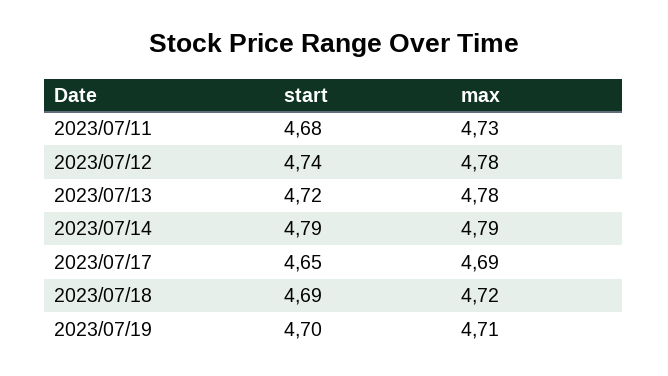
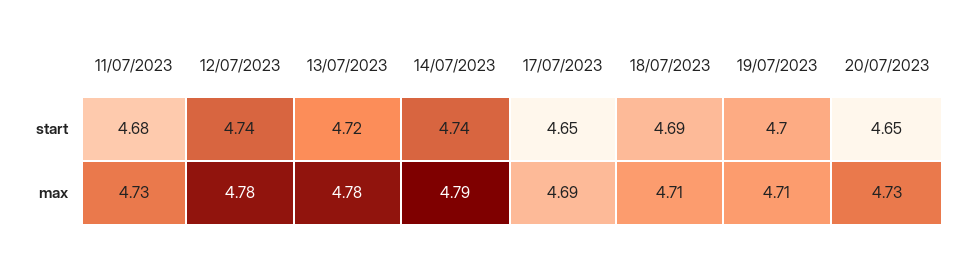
start, 2023/07/14: 4.79 -> 4.74
max, 2023/07/18: 4.72 -> 4.71
start, 20/07/2023: none -> 4.65
max, 20/07/2023: none -> 4.73

